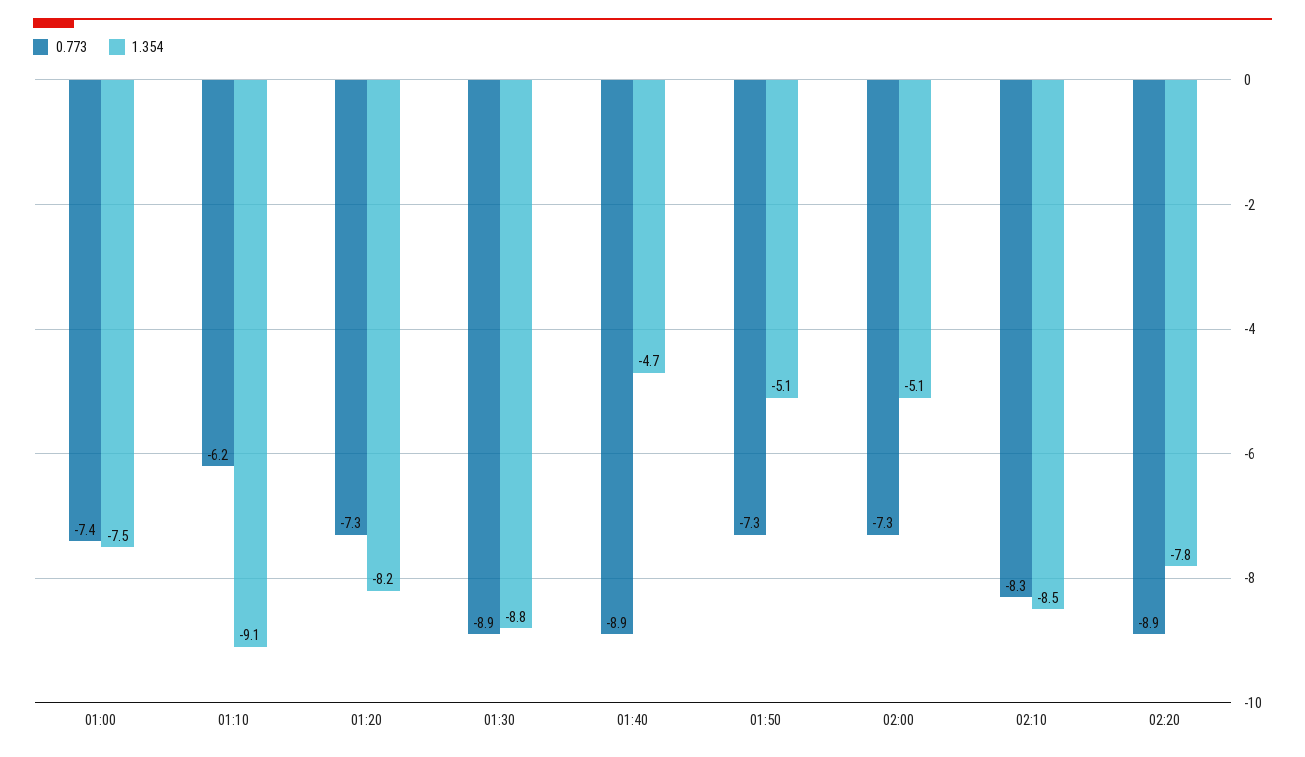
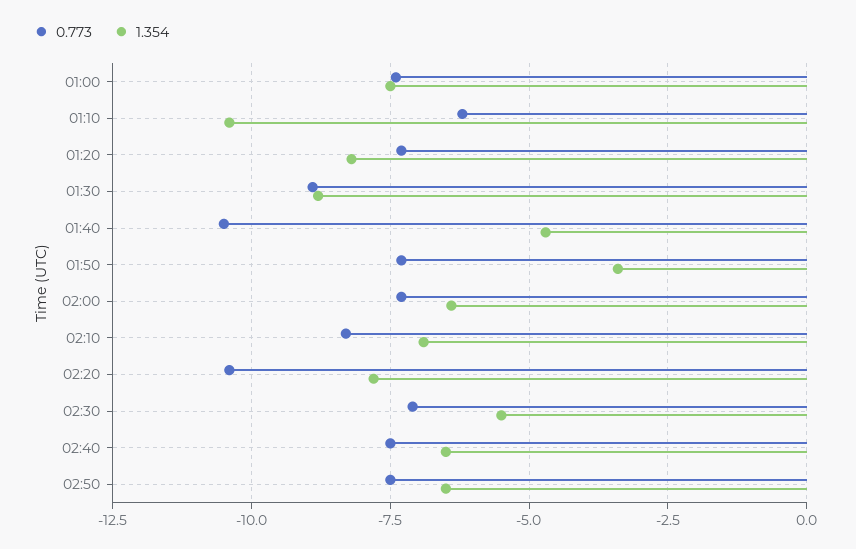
1.354, 01:10: -9.1 -> -10.5
0.773, 01:40: -8.9 -> -10.5
1.354, 01:50: -5.1 -> -3.5
1.354, 02:00: -5.1 -> -6.5
1.354, 02:10: -8.5 -> -7
0.773, 02:20: -8.9 -> -10.5
0.773, 02:30: none -> -7
1.354, 02:30: none -> -5.5
0.773, 02:40: none -> -7.5
1.354, 02:40: none -> -6.5
0.773, 02:50: none -> -7.5
1.354, 02:50: none -> -6.5

